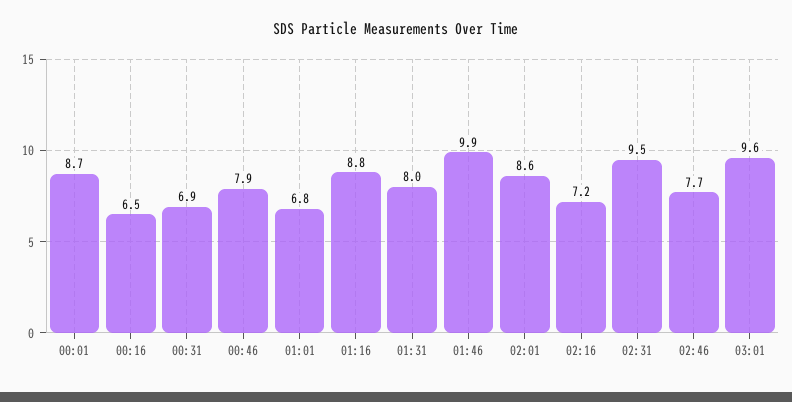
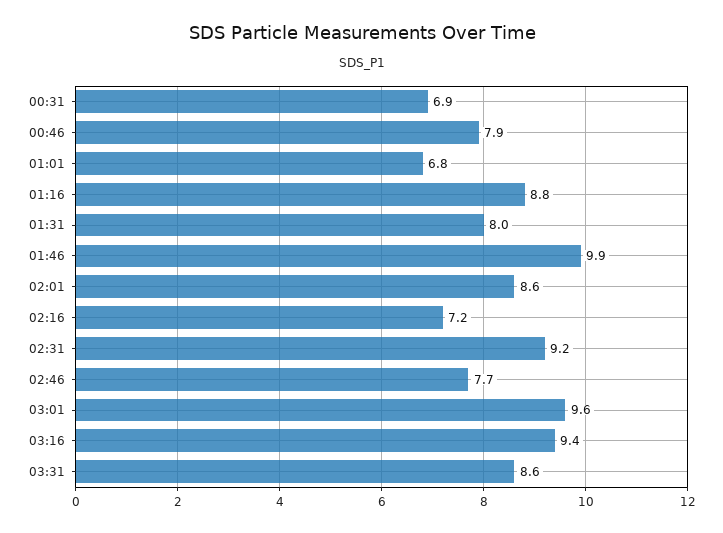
00:01: 8.7 -> none
00:16: 6.5 -> none
02:31: 9.5 -> 9.2
03:16: none -> 9.4
03:31: none -> 8.6

